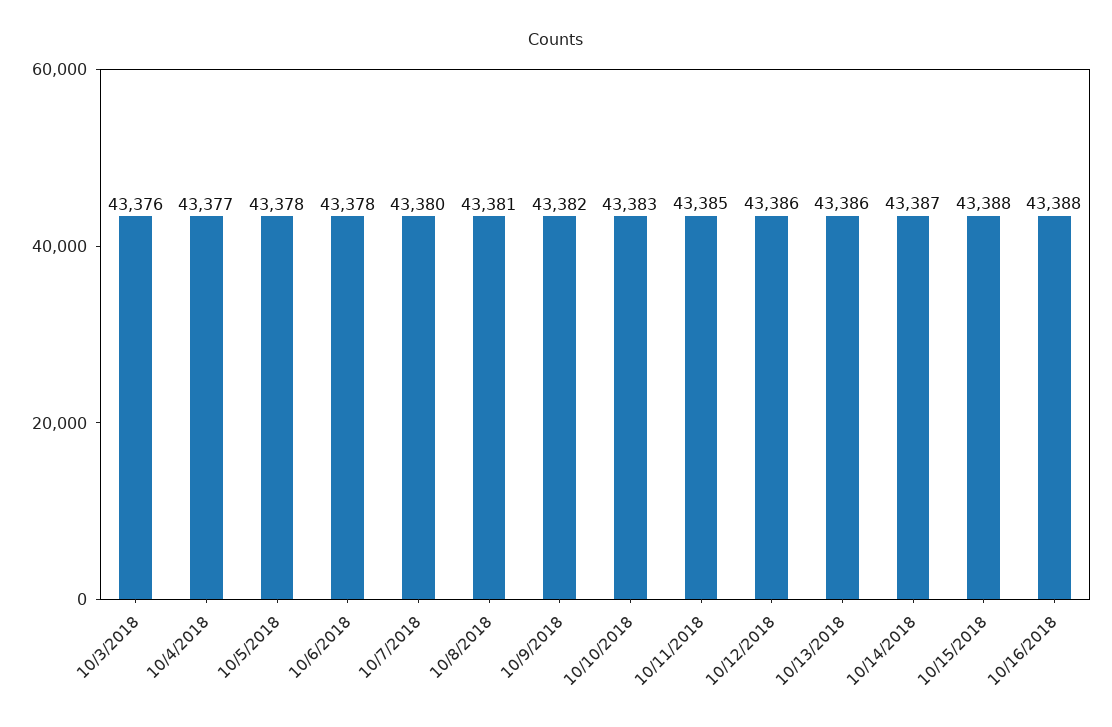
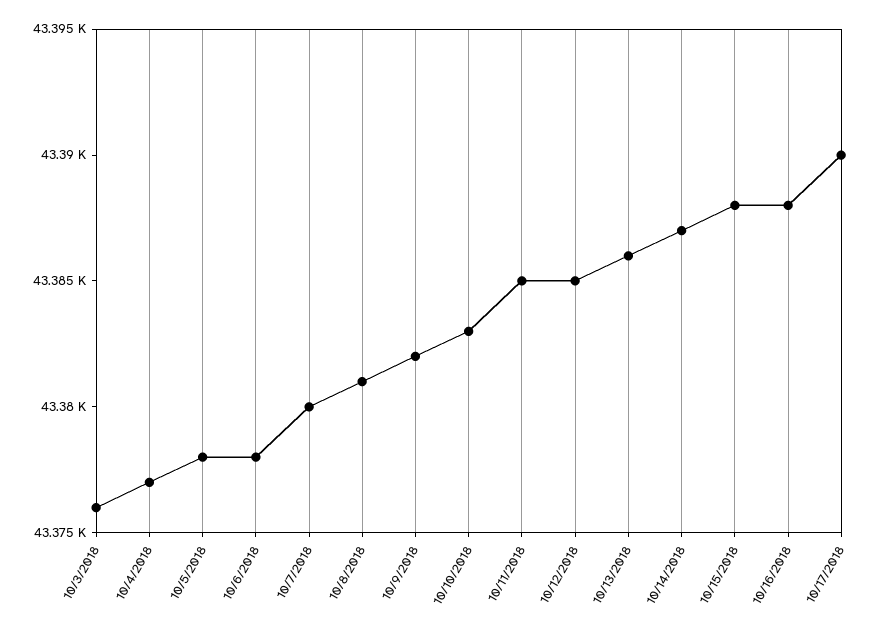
10/12/2018: 43386 -> 43385
10/17/2018: none -> 43390

